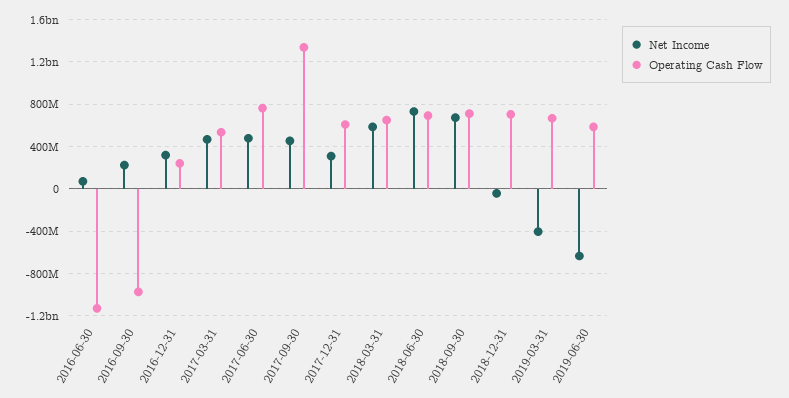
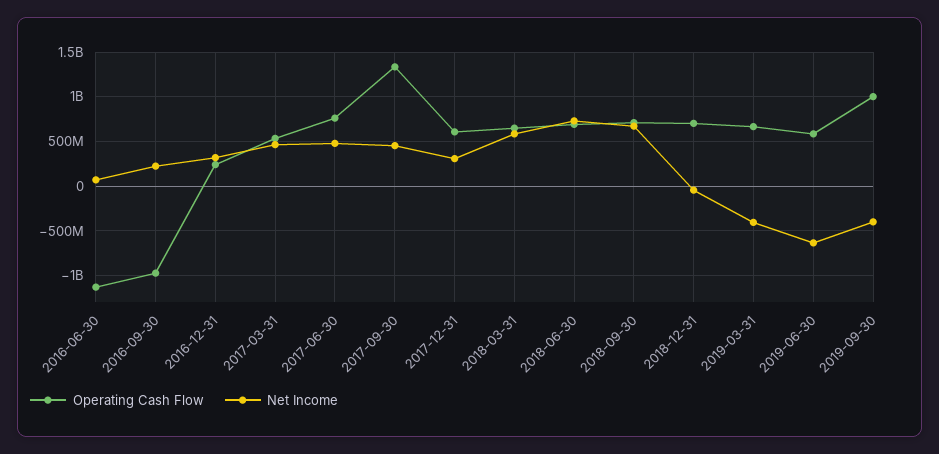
Operating Cash Flow, 2019-09-30: none -> 1000000000
Net Income, 2019-09-30: none -> -400000000

